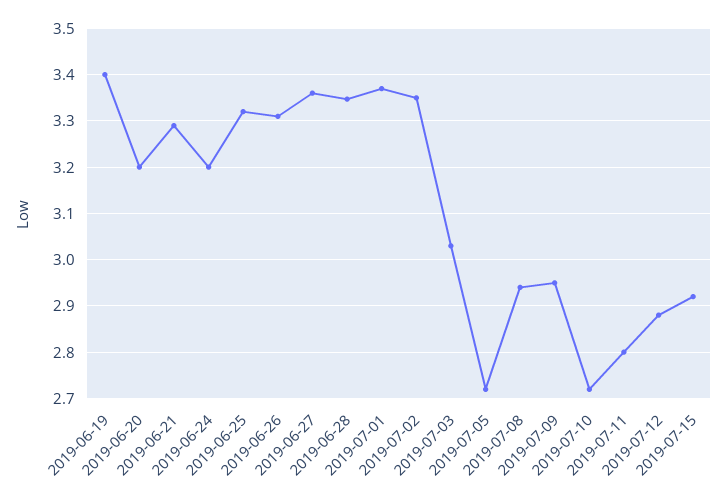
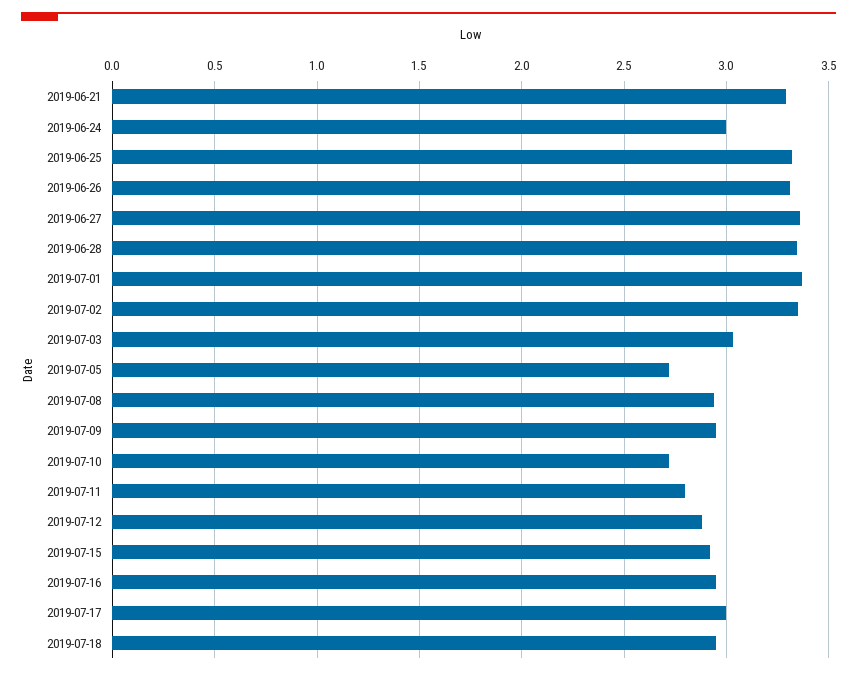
2019-06-19: 3.4 -> none
2019-06-20: 3.2 -> none
2019-06-24: 3.2 -> 3
2019-07-16: none -> 2.95
2019-07-17: none -> 3
2019-07-18: none -> 2.95

